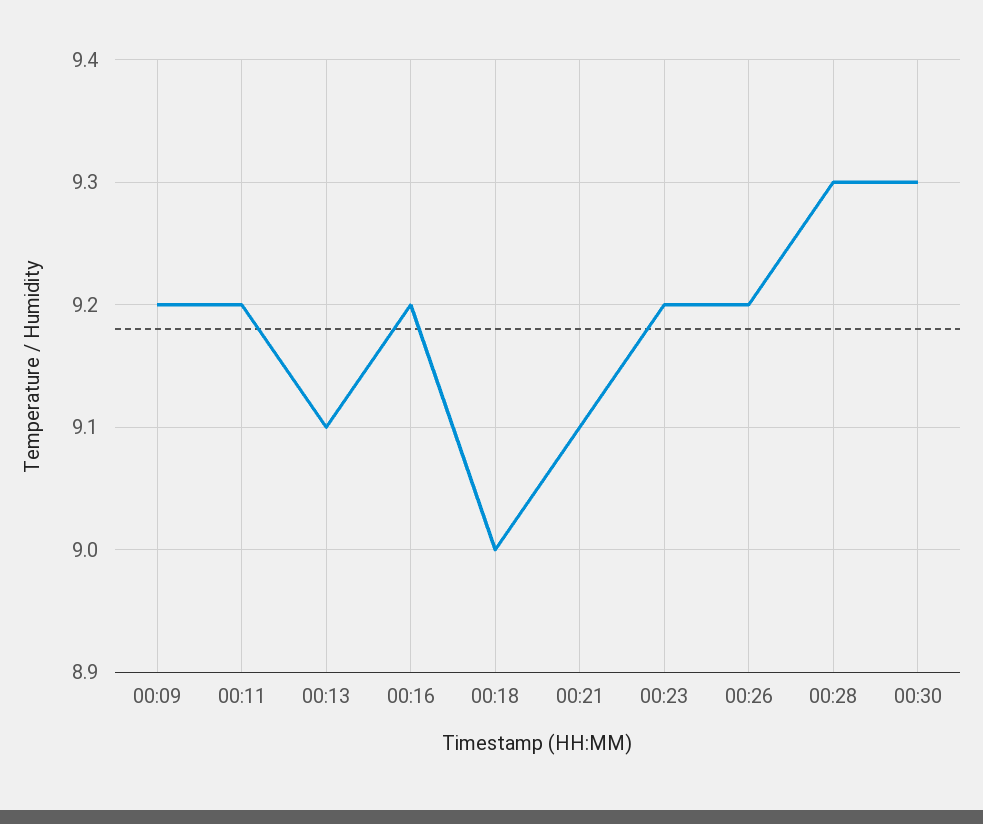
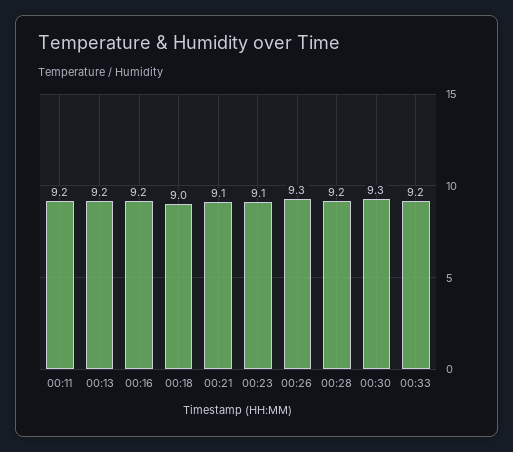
00:09: 9.2 -> none
00:13: 9.1 -> 9.2
00:23: 9.2 -> 9.1
00:26: 9.2 -> 9.3
00:28: 9.3 -> 9.2
00:33: none -> 9.2

